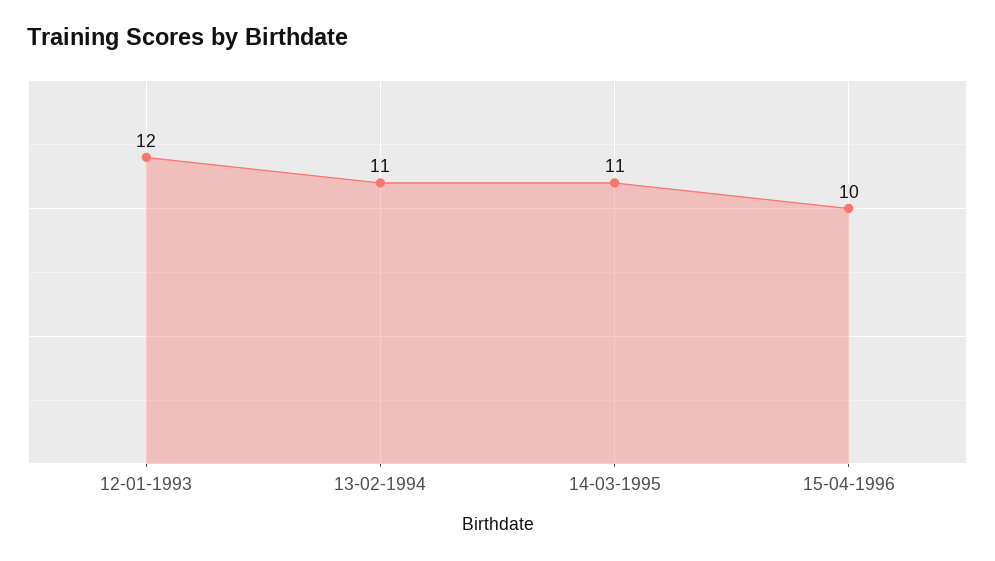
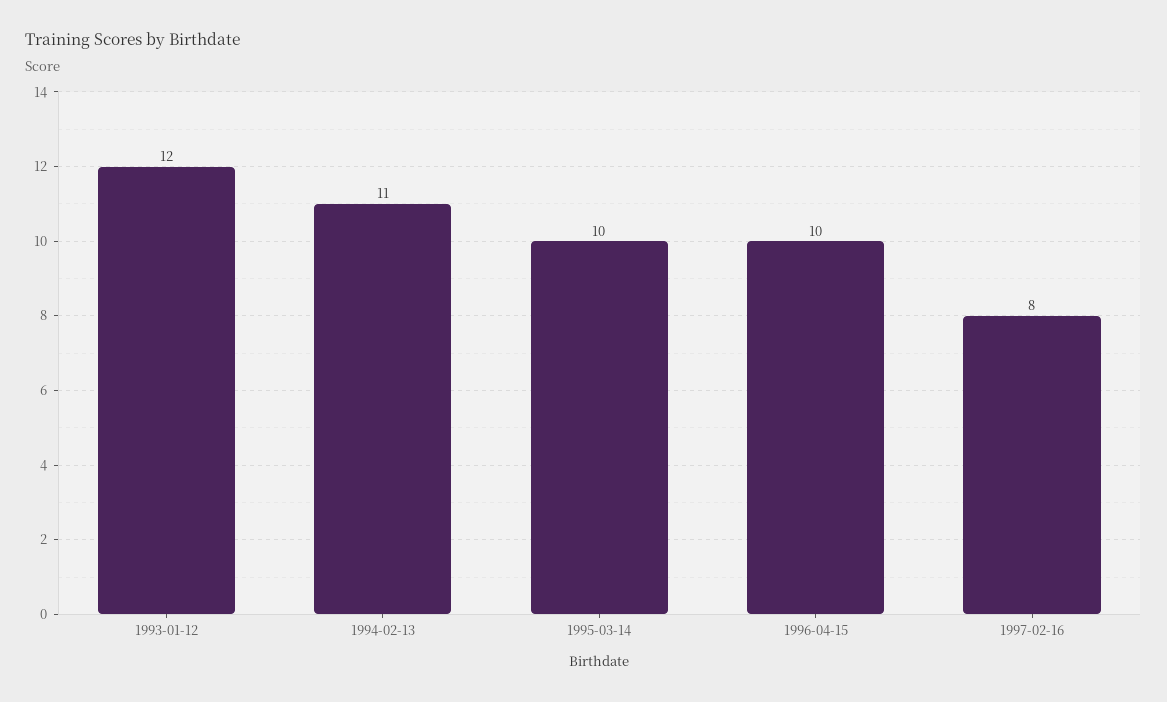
14-03-1995: 11 -> 10
1997-02-16: none -> 8

